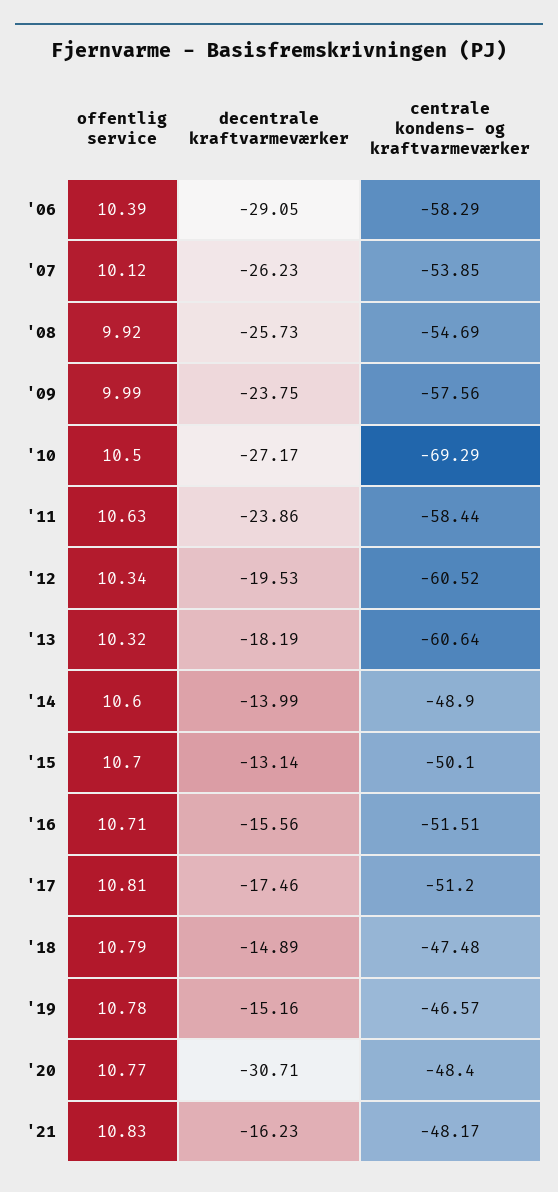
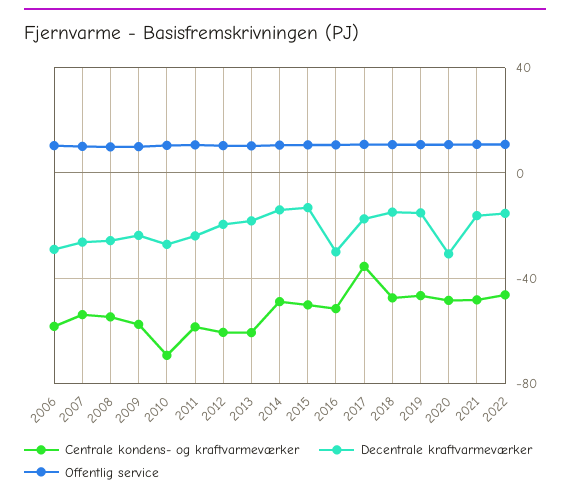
decentrale kraftvarmeværker, '16: -15.56 -> -30
centrale kondens- og kraftvarmeværker, '17: -51.2 -> -35
centrale kondens- og kraftvarmeværker, 2022: none -> -45
decentrale kraftvarmeværker, 2022: none -> -15
offentlig service, 2022: none -> 10

